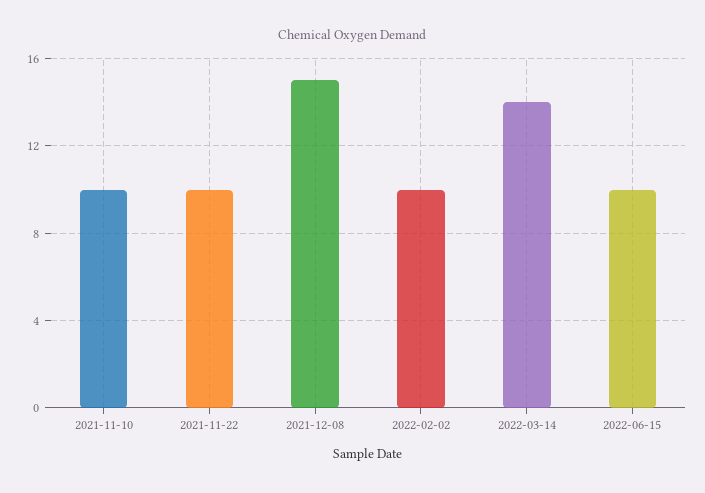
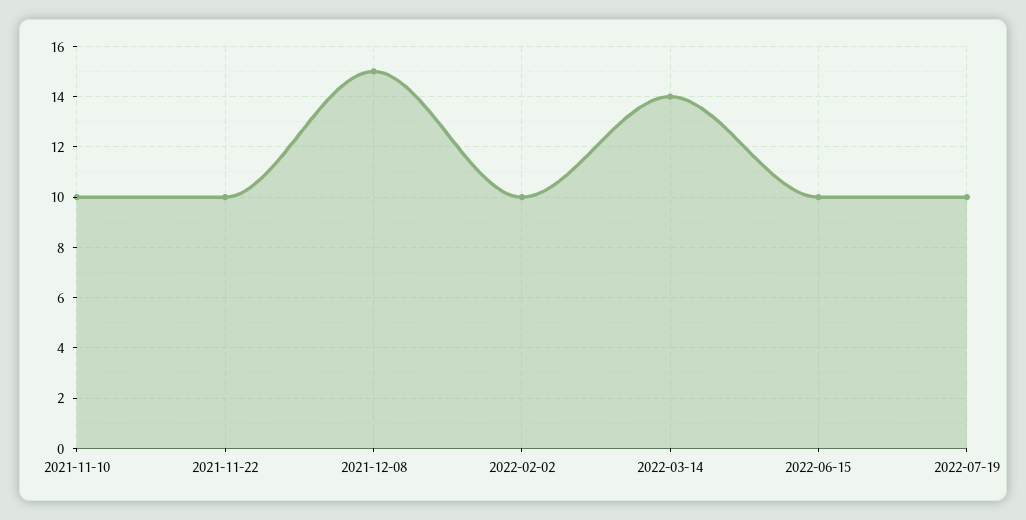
2022-07-19: none -> 10

